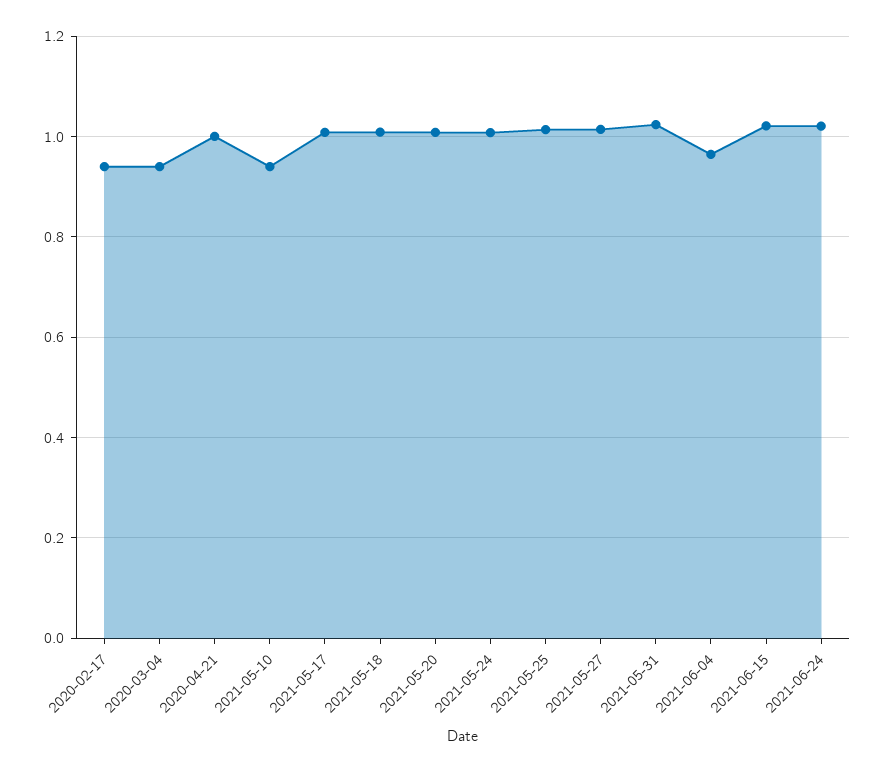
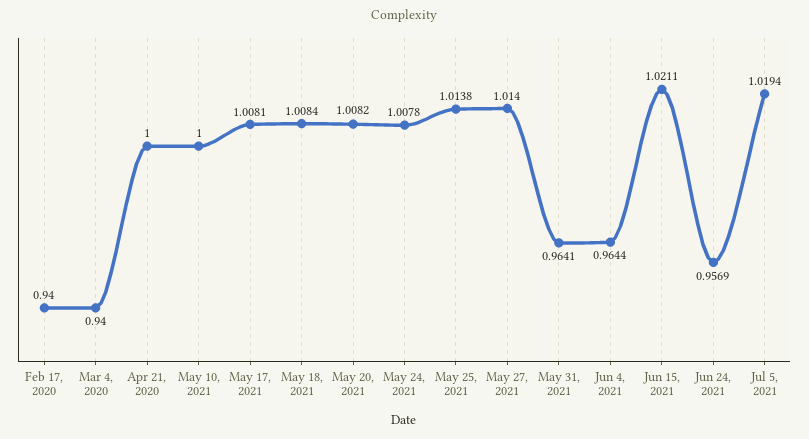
2021-05-10: 0.94 -> 1
2021-05-31: 1.02 -> 0.9641
2021-06-24: 1.02 -> 0.9569
Jul 5, 2021: none -> 1.0194

